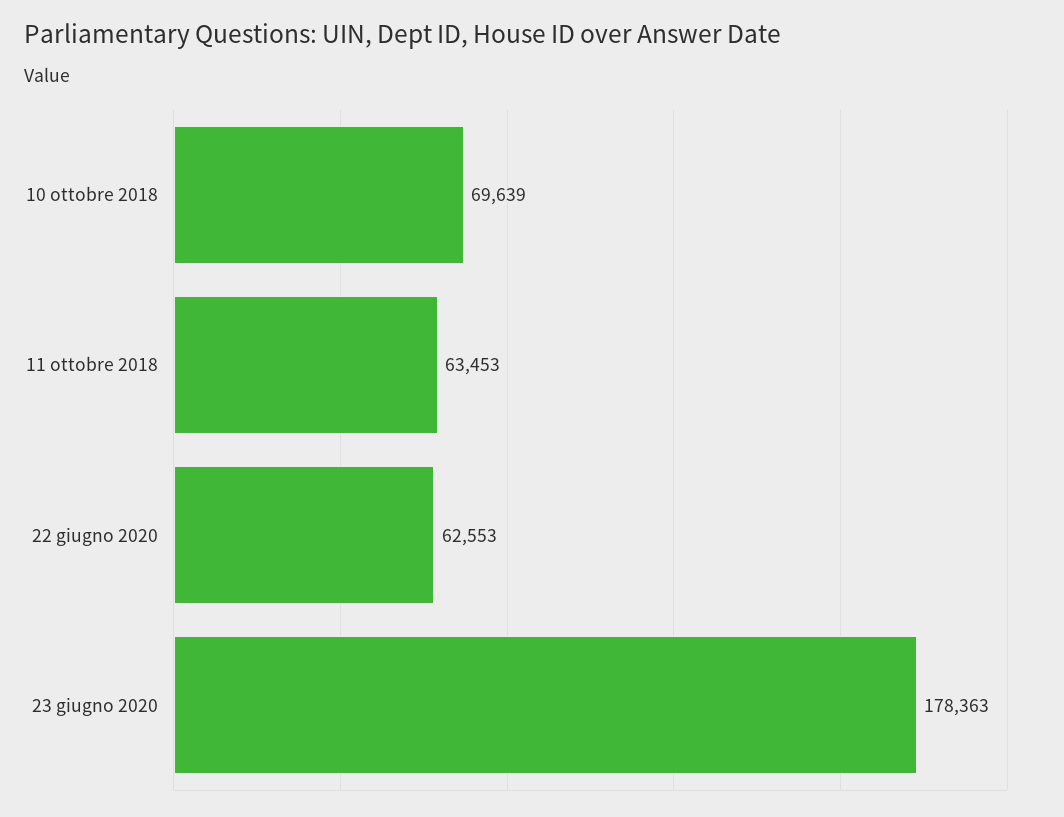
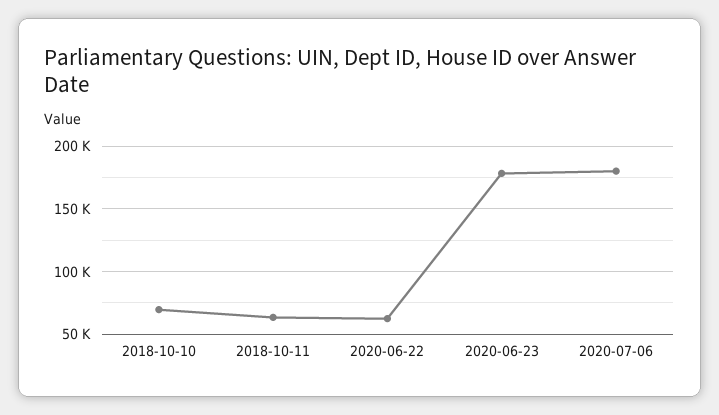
2020-07-06: none -> 180000

